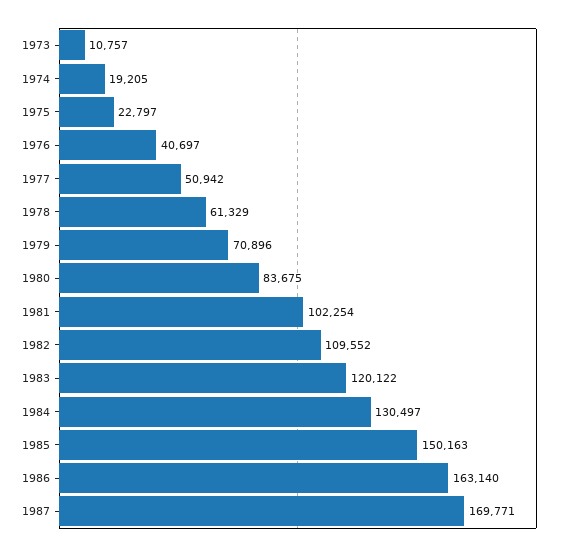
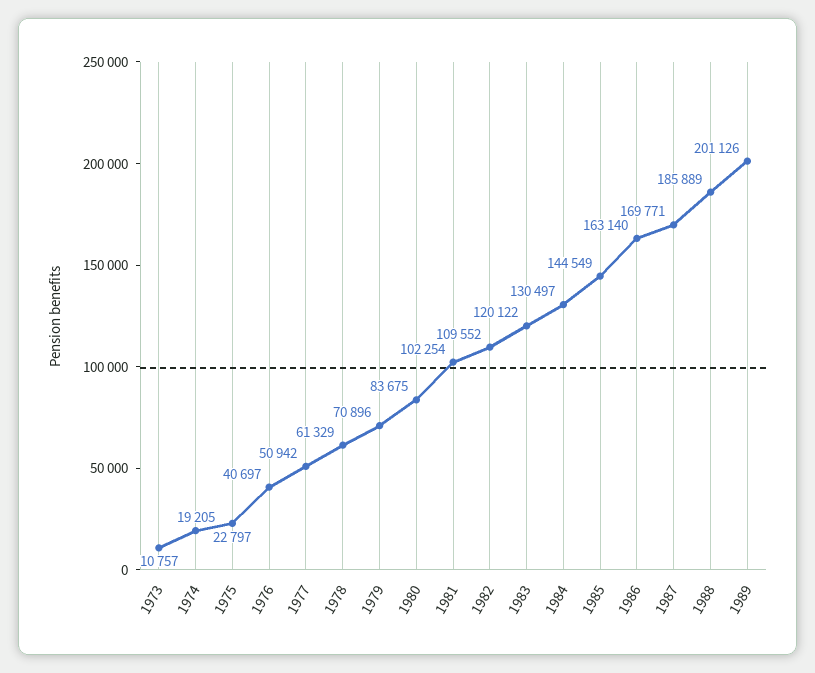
1985: 150163 -> 144549
1988: none -> 185889
1989: none -> 201126

